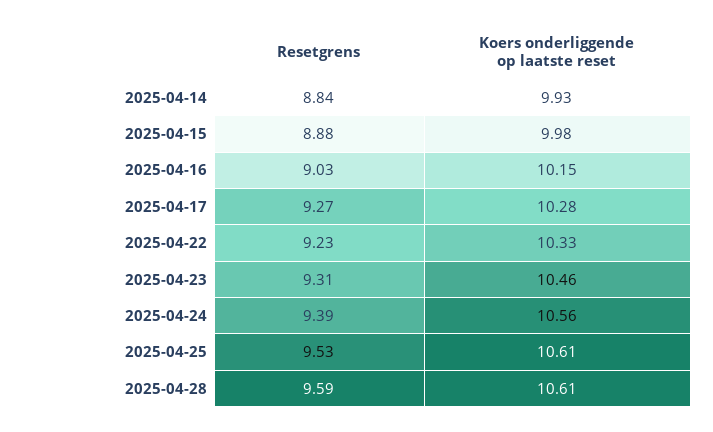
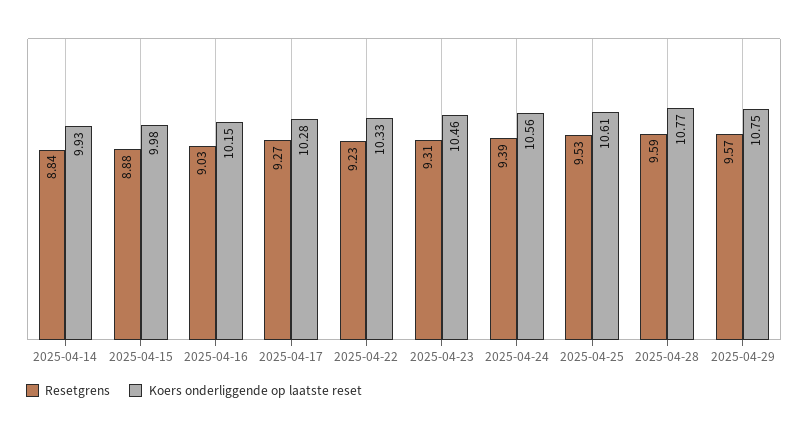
Koers onderliggende op laatste reset, 2025-04-28: 10.61 -> 10.77
Resetgrens, 2025-04-29: none -> 9.57
Koers onderliggende op laatste reset, 2025-04-29: none -> 10.75

